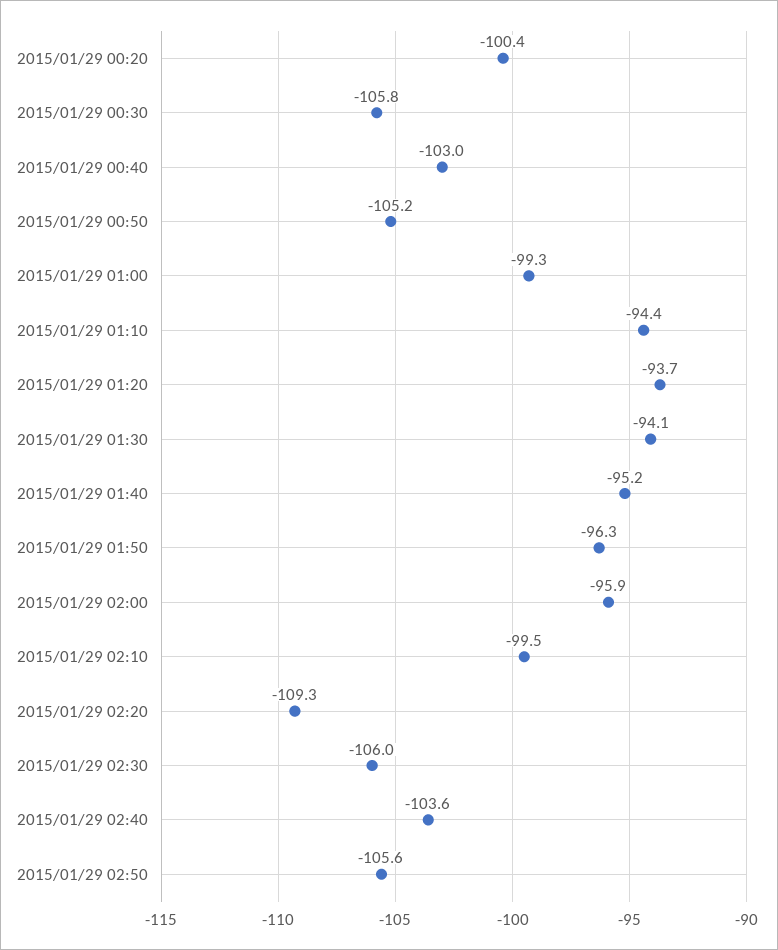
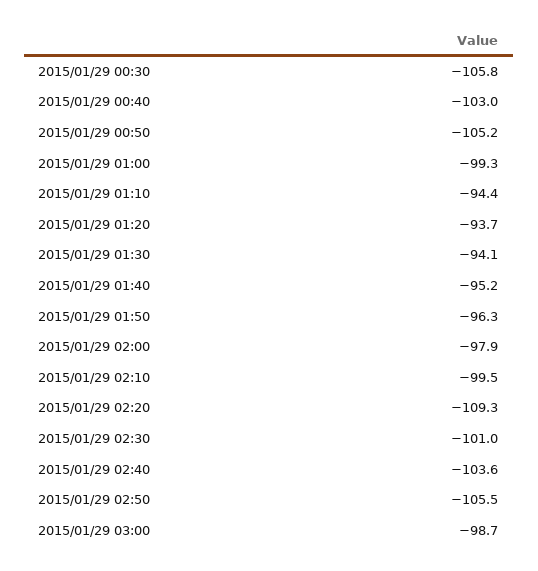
2015/01/29 00:20: -100.4 -> none
2015/01/29 02:00: -95.9 -> -97.9
2015/01/29 02:30: -106 -> -101
2015/01/29 02:50: -105.6 -> -105.5
2015/01/29 03:00: none -> -98.7

